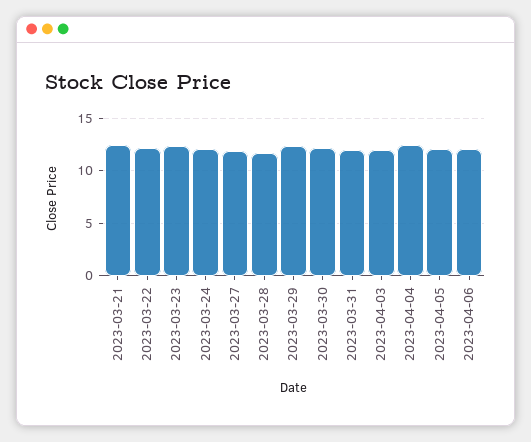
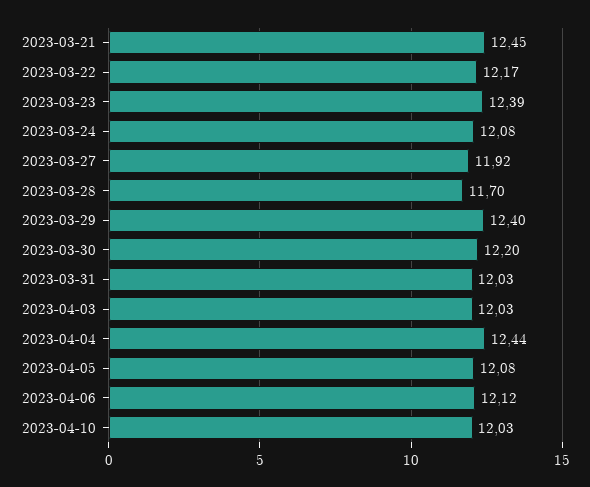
2023-04-10: none -> 12.03

